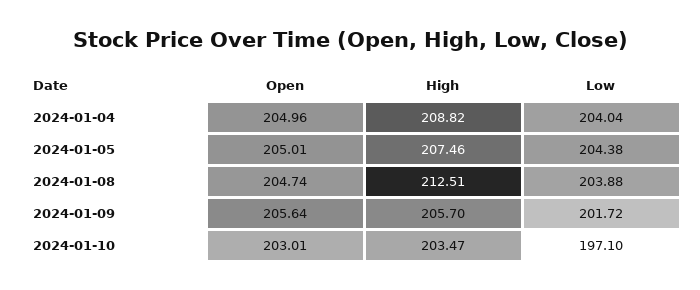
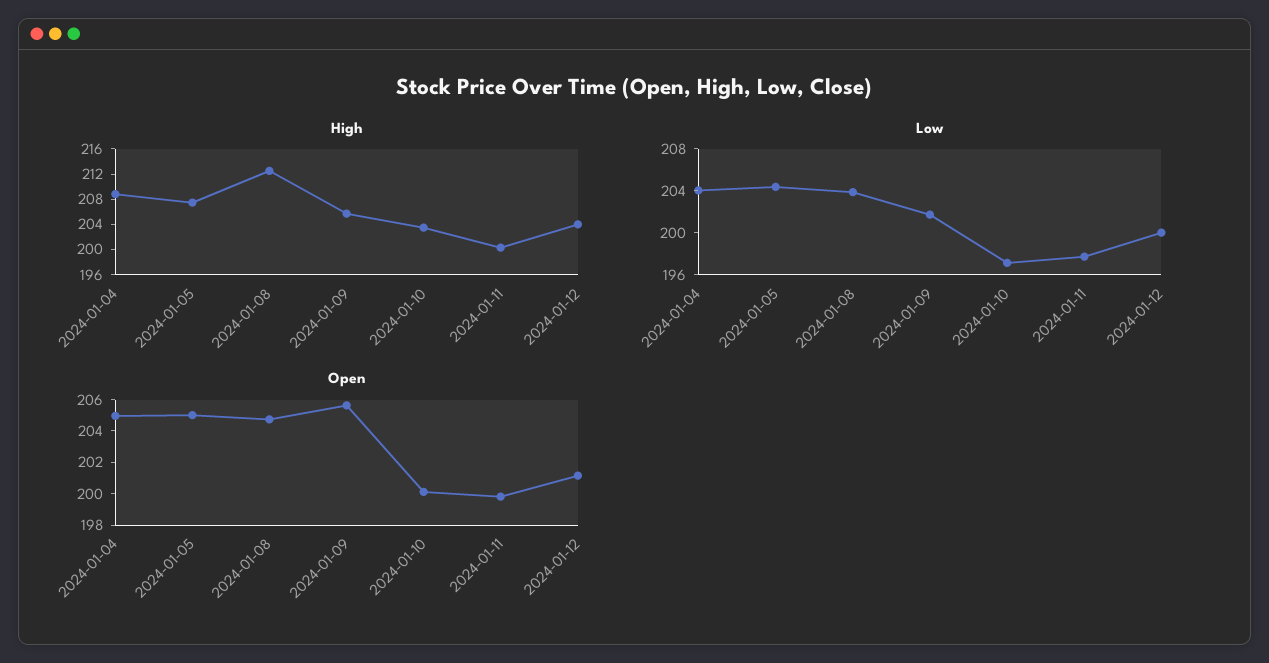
Open, 2024-01-10: 203.01 -> 200
High, 2024-01-11: none -> 200
High, 2024-01-12: none -> 204
Low, 2024-01-11: none -> 198
Low, 2024-01-12: none -> 200
Open, 2024-01-11: none -> 200
Open, 2024-01-12: none -> 201

